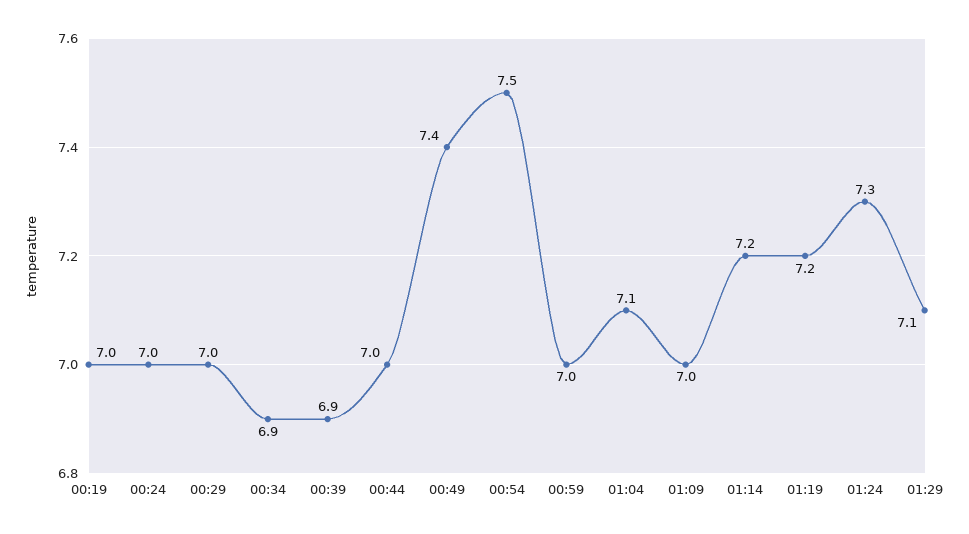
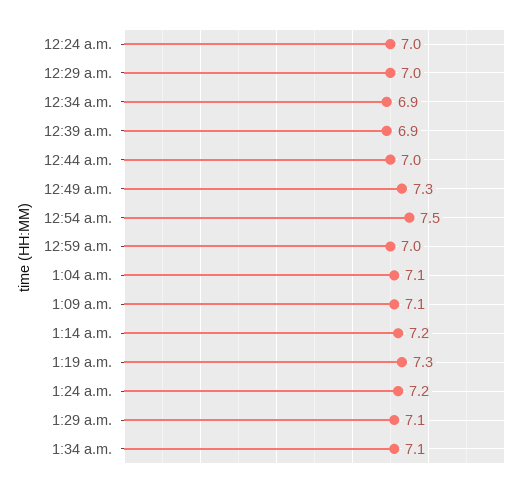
00:19: 7 -> none
00:49: 7.4 -> 7.3
01:09: 7 -> 7.1
01:19: 7.2 -> 7.3
01:24: 7.3 -> 7.2
1:34 a.m.: none -> 7.1

